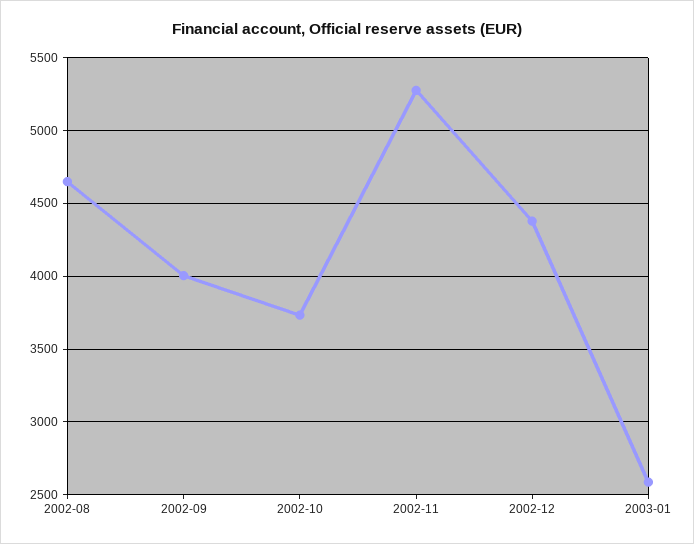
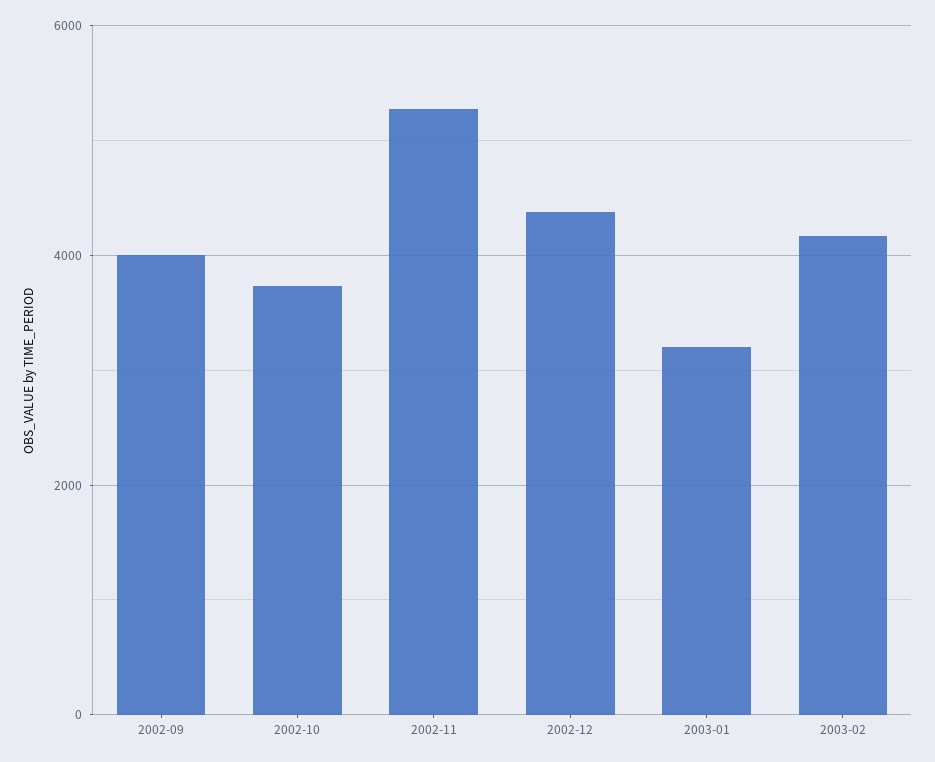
2002-08: 4650 -> none
2003-01: 2600 -> 3200
2003-02: none -> 4200

